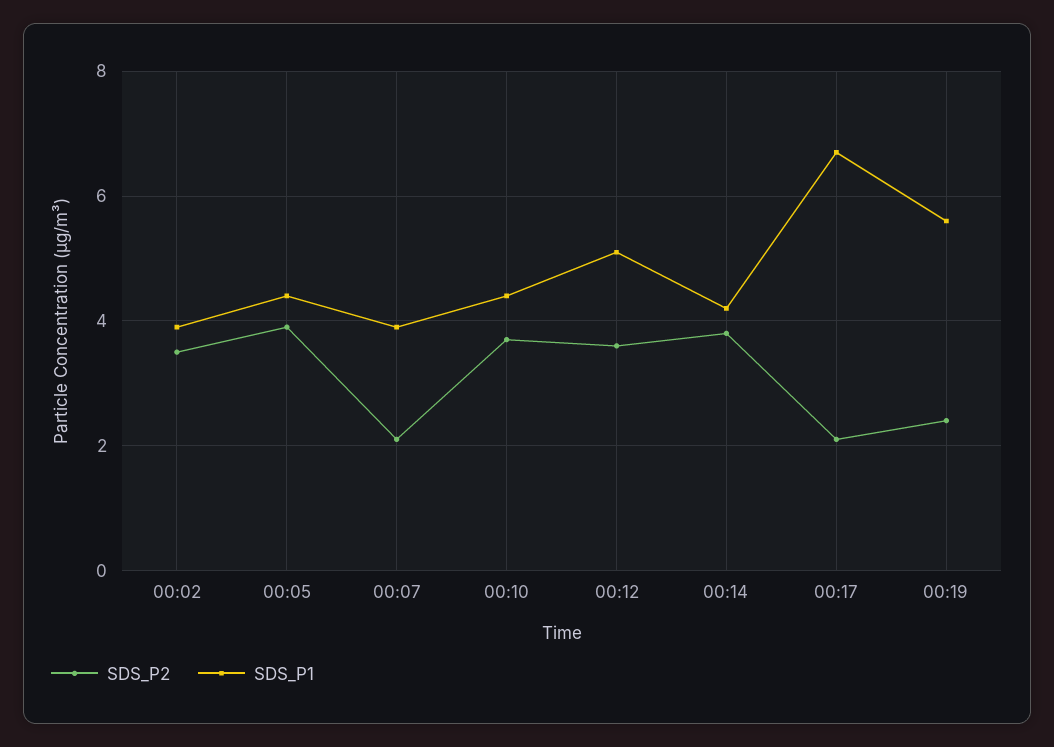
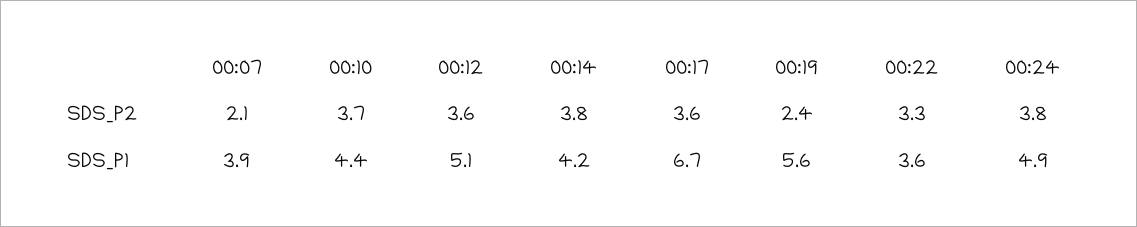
SDS_P2, 00:02: 3.5 -> none
SDS_P1, 00:02: 4 -> none
SDS_P2, 00:05: 4 -> none
SDS_P1, 00:05: 4.5 -> none
SDS_P2, 00:17: 2 -> 3.6
SDS_P2, 00:22: none -> 3.3
SDS_P2, 00:24: none -> 3.8
SDS_P1, 00:22: none -> 3.6
SDS_P1, 00:24: none -> 4.9

